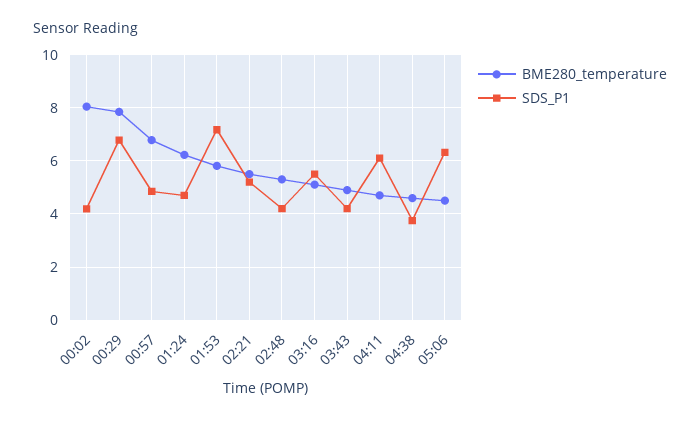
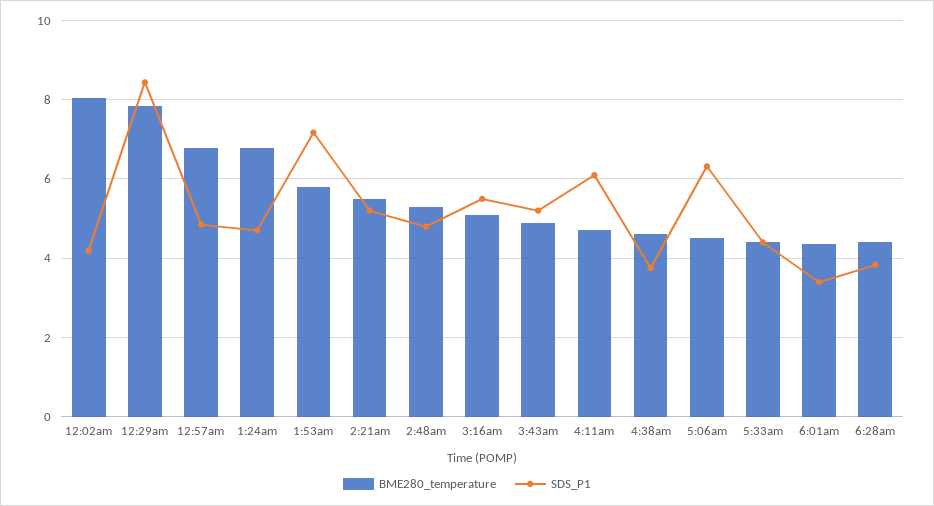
SDS_P1, 00:29: 6.75 -> 8.4
BME280_temperature, 01:24: 6.25 -> 6.8
SDS_P1, 02:48: 4.25 -> 4.8
SDS_P1, 03:43: 4.25 -> 5.2
BME280_temperature, 5:33am: none -> 4.4
SDS_P1, 5:33am: none -> 4.4
BME280_temperature, 6:01am: none -> 4.4
SDS_P1, 6:01am: none -> 3.4
BME280_temperature, 6:28am: none -> 4.4
SDS_P1, 6:28am: none -> 3.8

